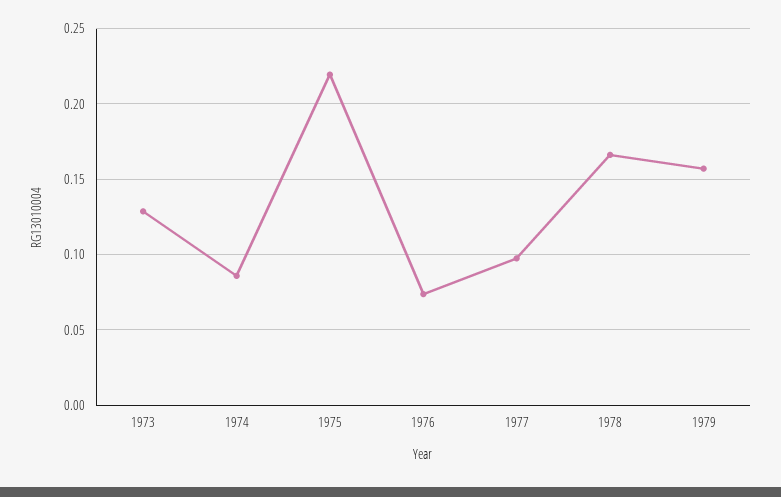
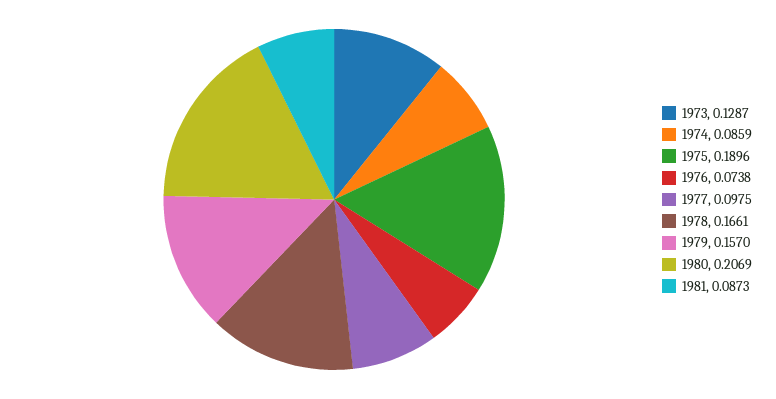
1975: 0.22 -> 0.1896
1980: none -> 0.2069
1981: none -> 0.0873

